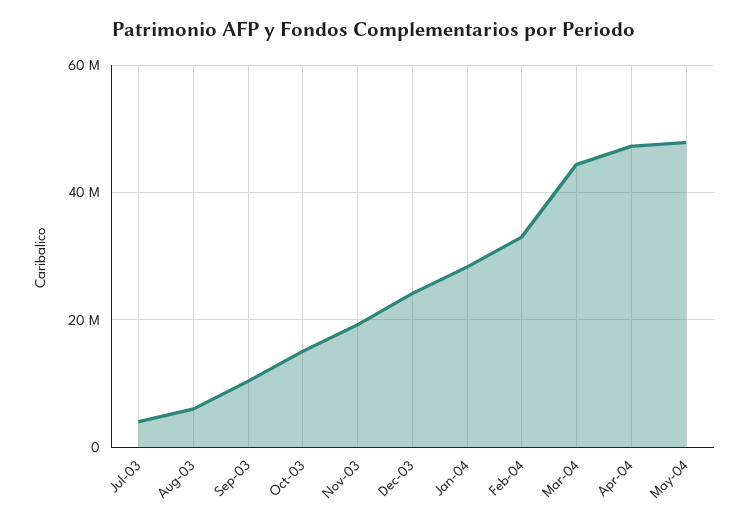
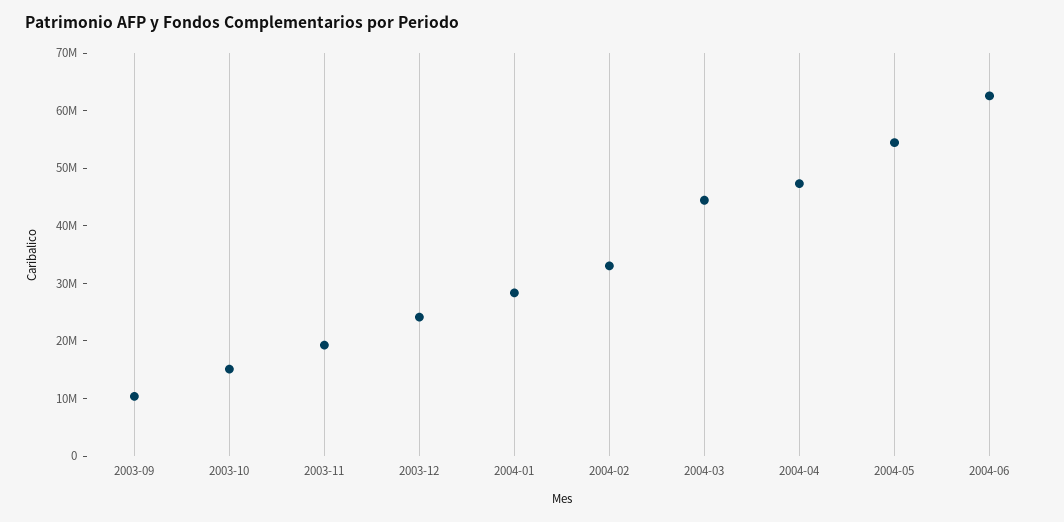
Jul-03: 4000000 -> none
Aug-03: 6000000 -> none
May-04: 48000000 -> 54000000
2004-06: none -> 62000000

